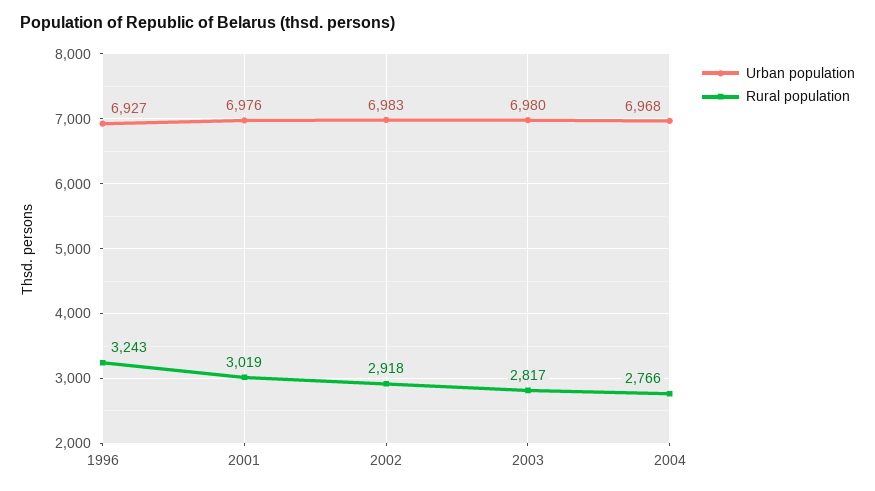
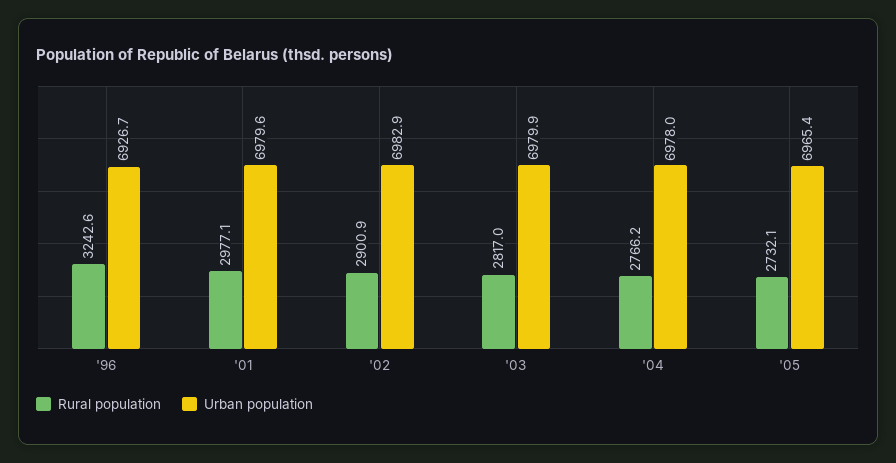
Urban population, 2001: 6976 -> 6979.6
Rural population, 2001: 3019 -> 2977.1
Rural population, 2002: 2918 -> 2900.9
Urban population, 2004: 6968 -> 6978
Rural population, '05: none -> 2732.1
Urban population, '05: none -> 6965.4

